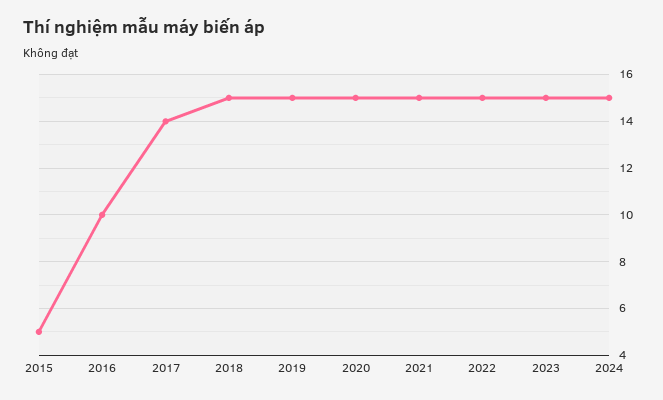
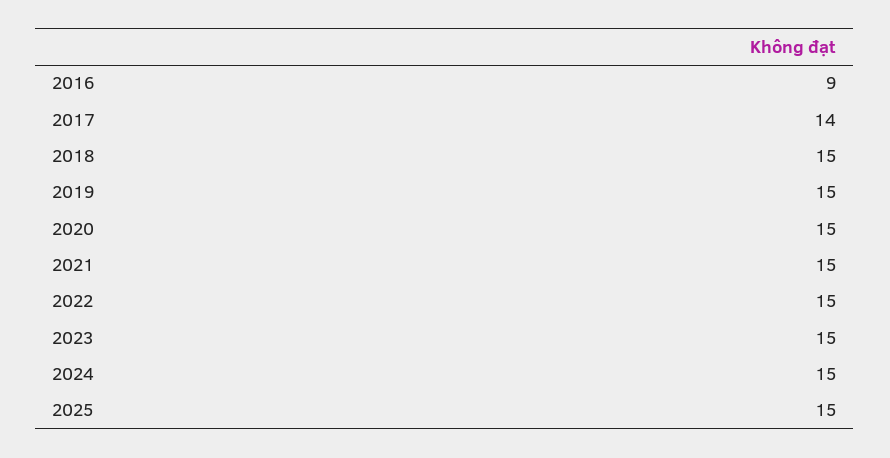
2015: 5 -> none
2016: 10 -> 9
2025: none -> 15

